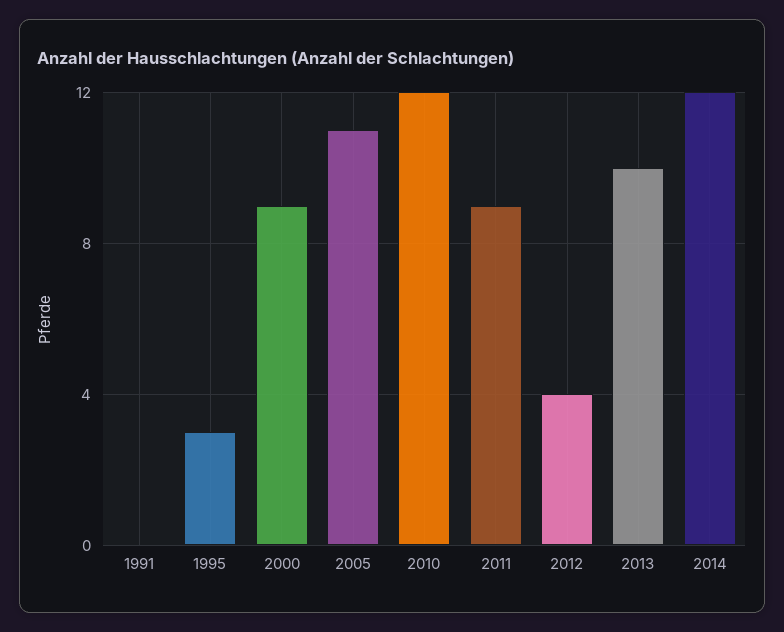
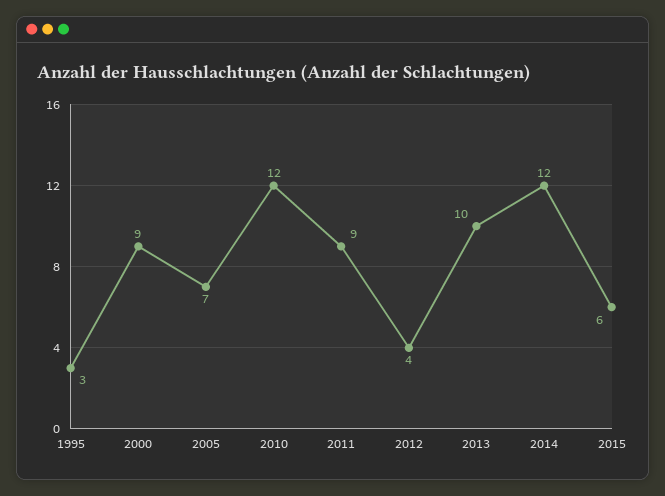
1991: 0 -> none
2005: 11 -> 7
2015: none -> 6

